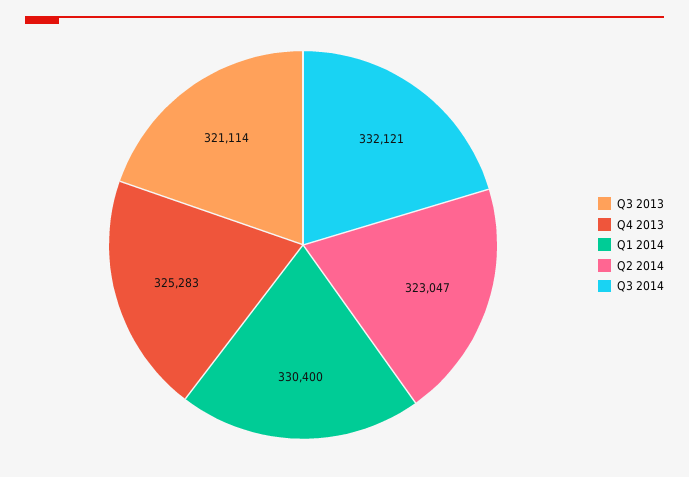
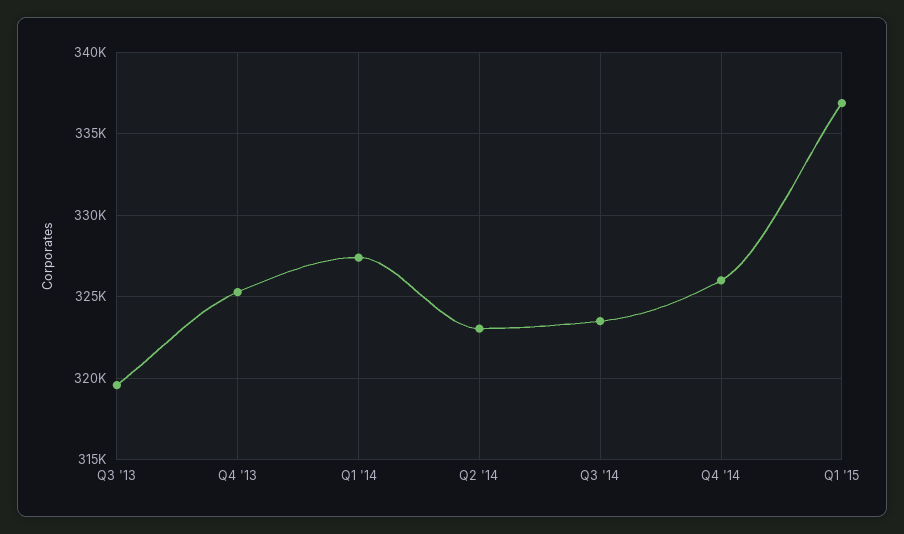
Q3 2013: 321114 -> 319500
Q1 2014: 330400 -> 327500
Q3 2014: 332121 -> 323500
Q4 '14: none -> 326000
Q1 '15: none -> 337000

